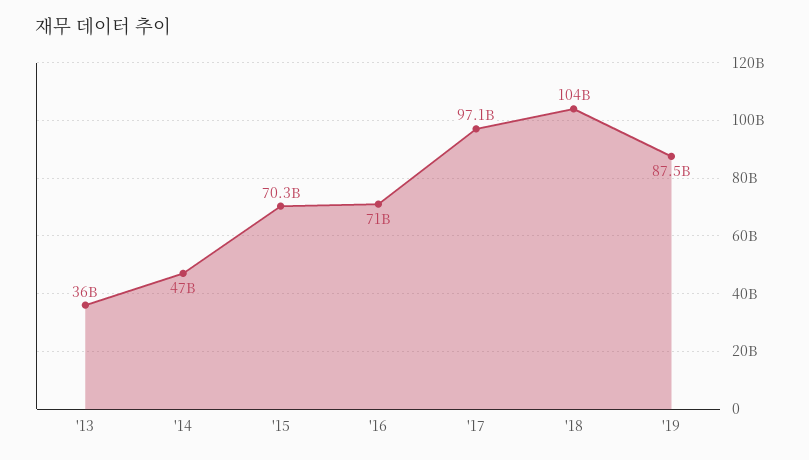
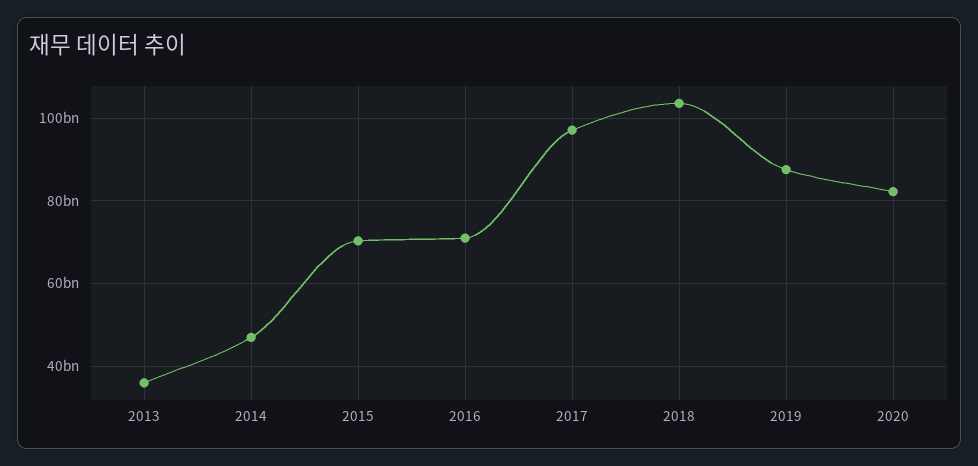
2020: none -> 82000000000

